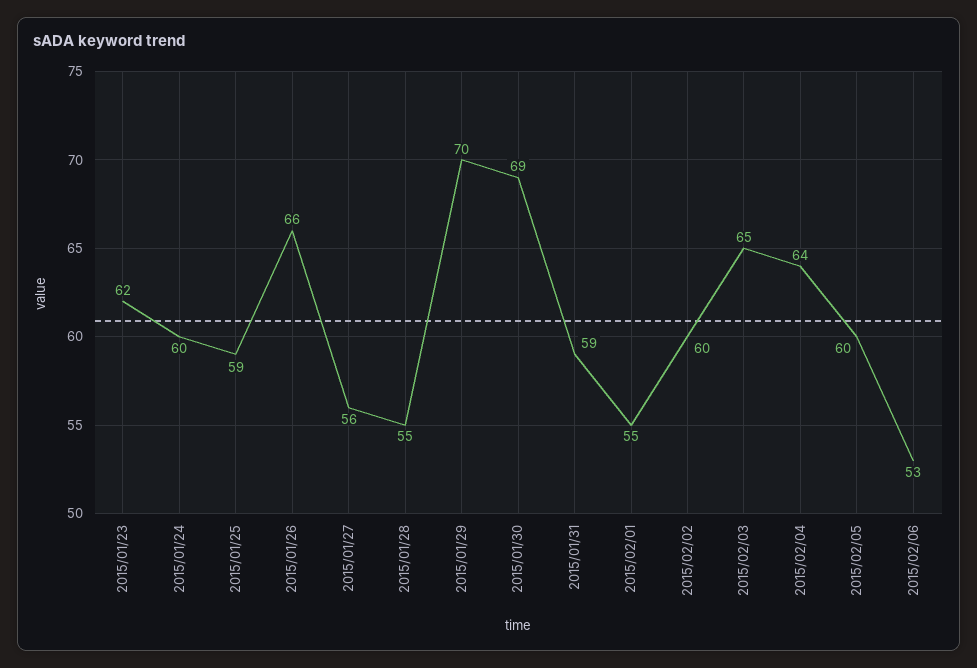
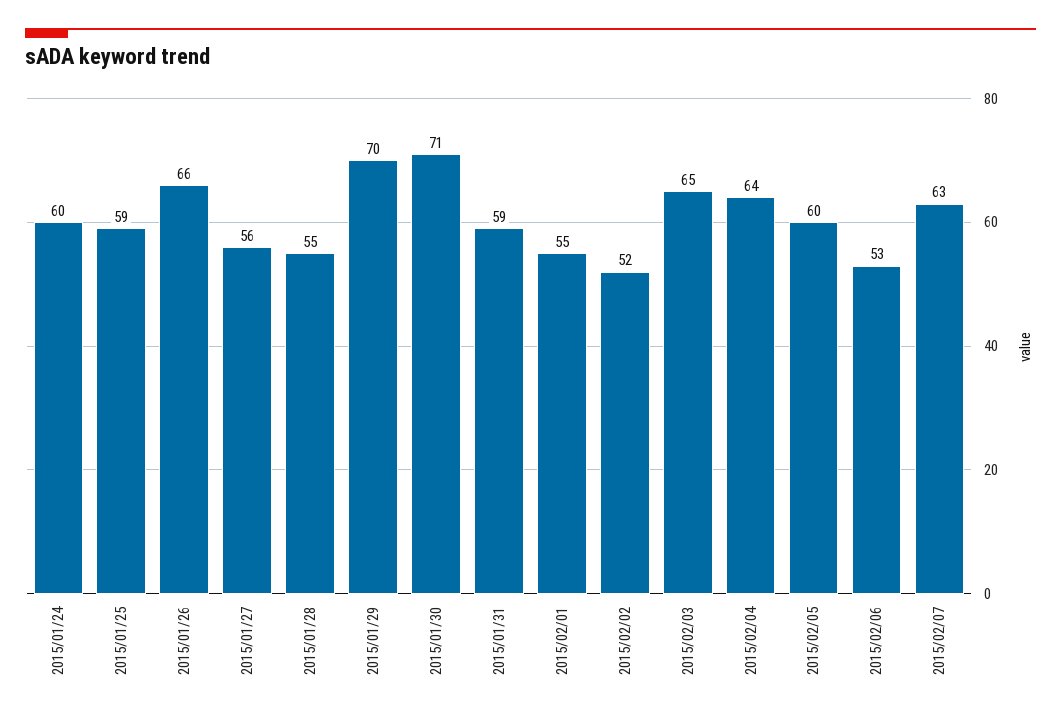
2015/01/23: 62 -> none
2015/01/30: 69 -> 71
2015/02/02: 60 -> 52
2015/02/07: none -> 63

